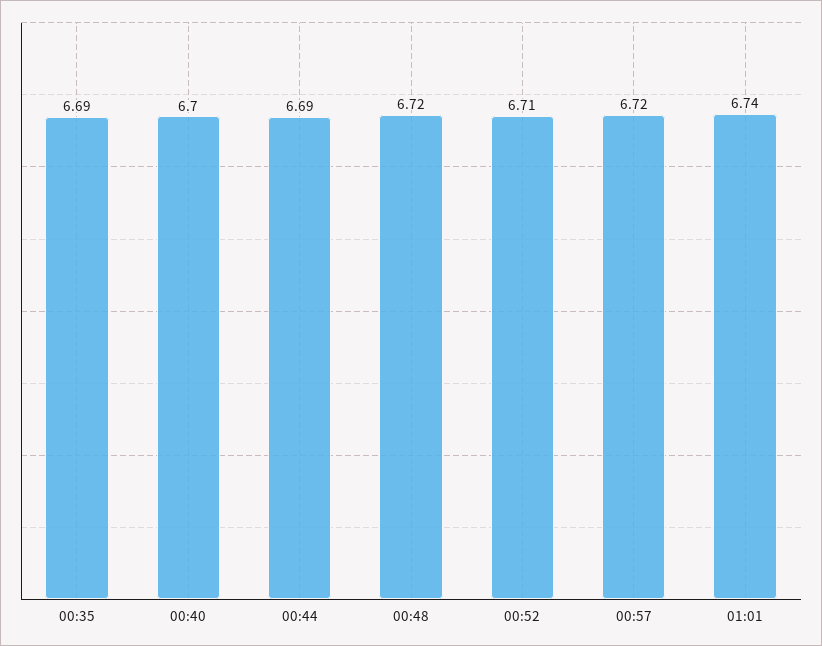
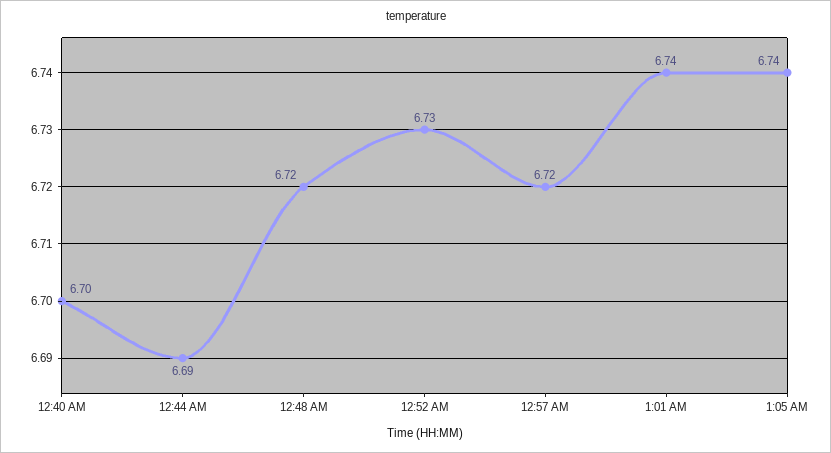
00:35: 6.69 -> none
00:52: 6.71 -> 6.73
1:05 AM: none -> 6.74

